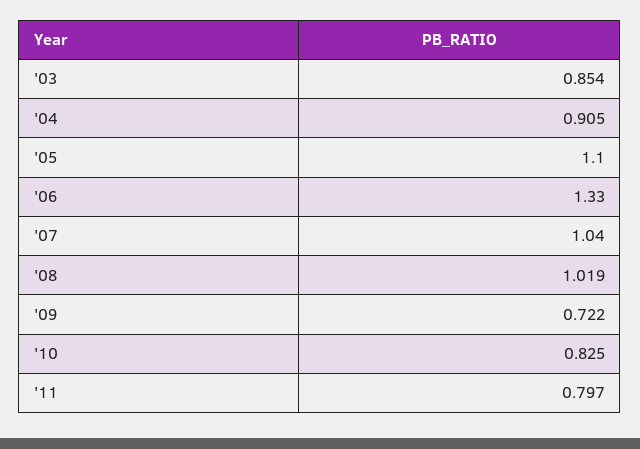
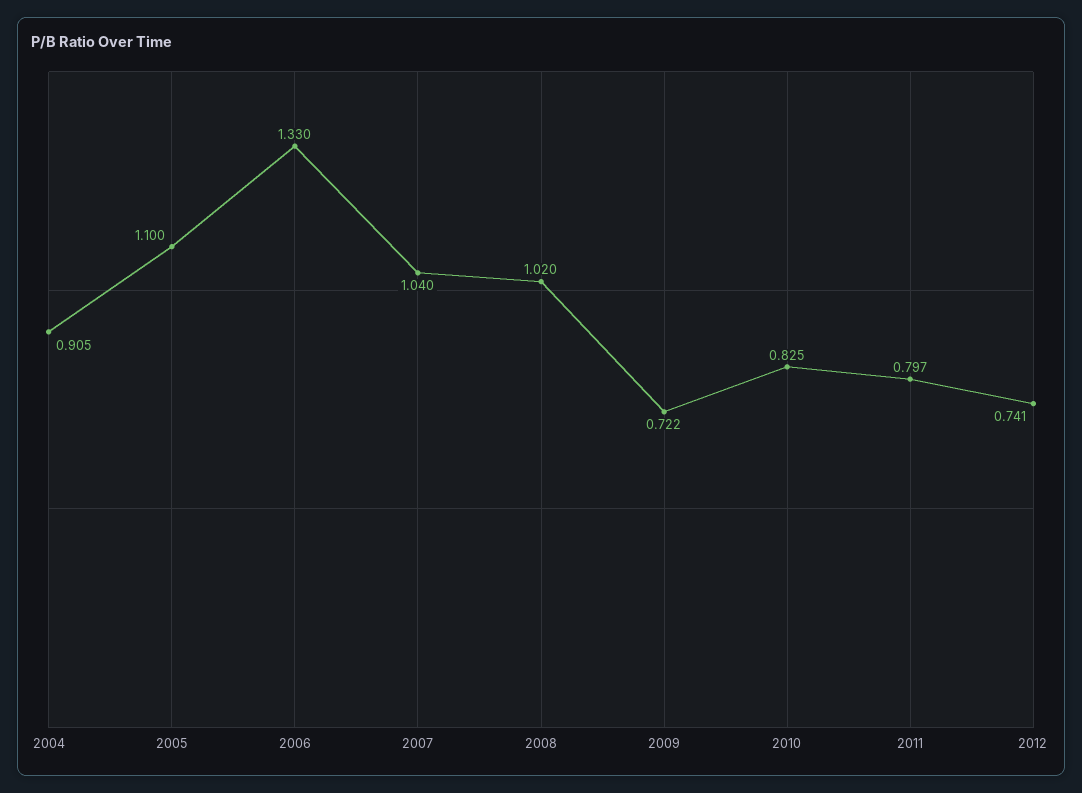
'03: 0.854 -> none
'08: 1.019 -> 1.02
2012: none -> 0.741

